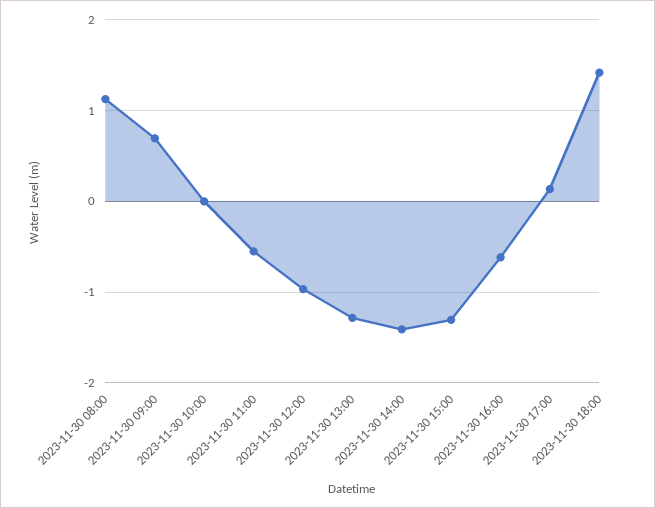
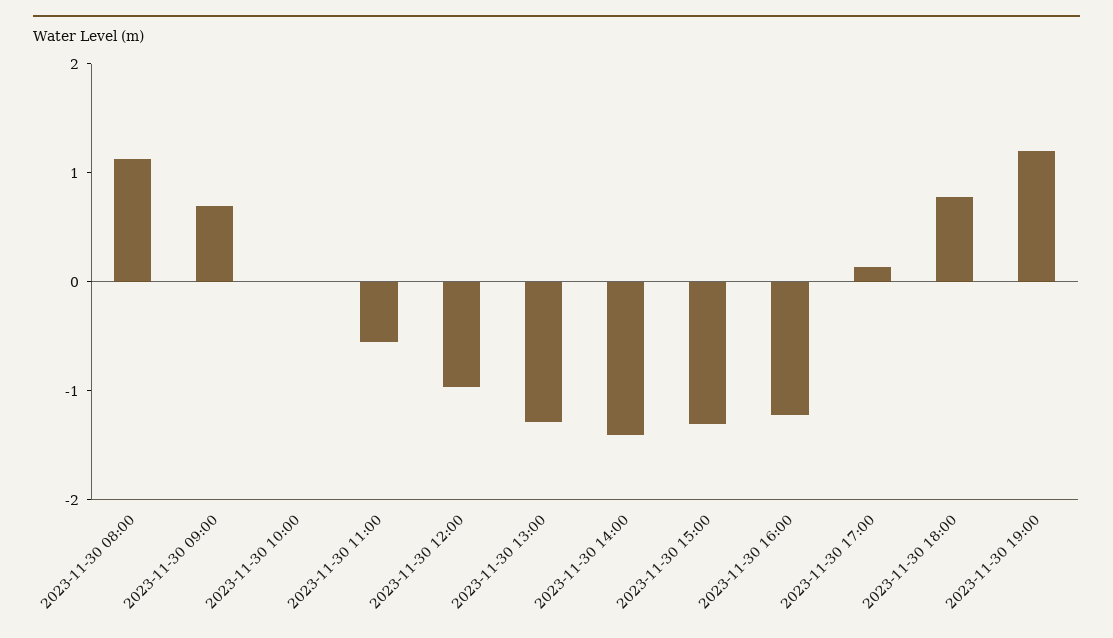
2023-11-30 16:00: -0.6 -> -1.2
2023-11-30 18:00: 1.4 -> 0.8
2023-11-30 19:00: none -> 1.2

